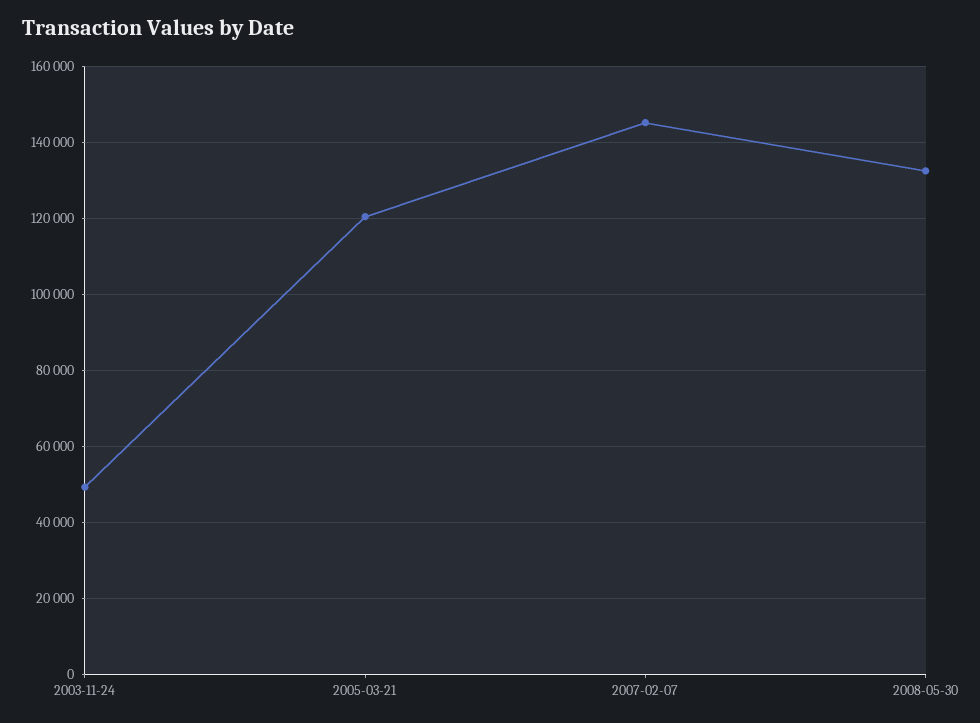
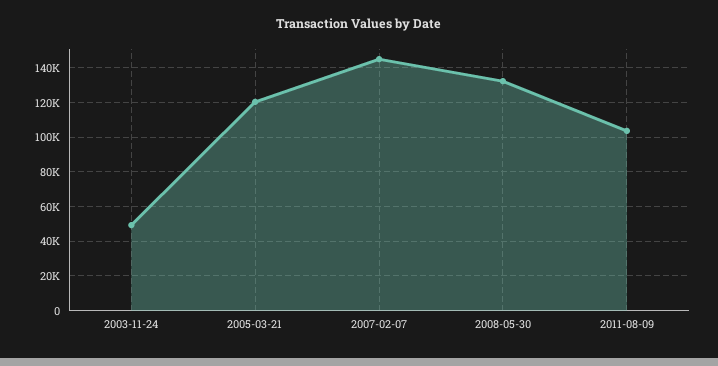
2011-08-09: none -> 105000

